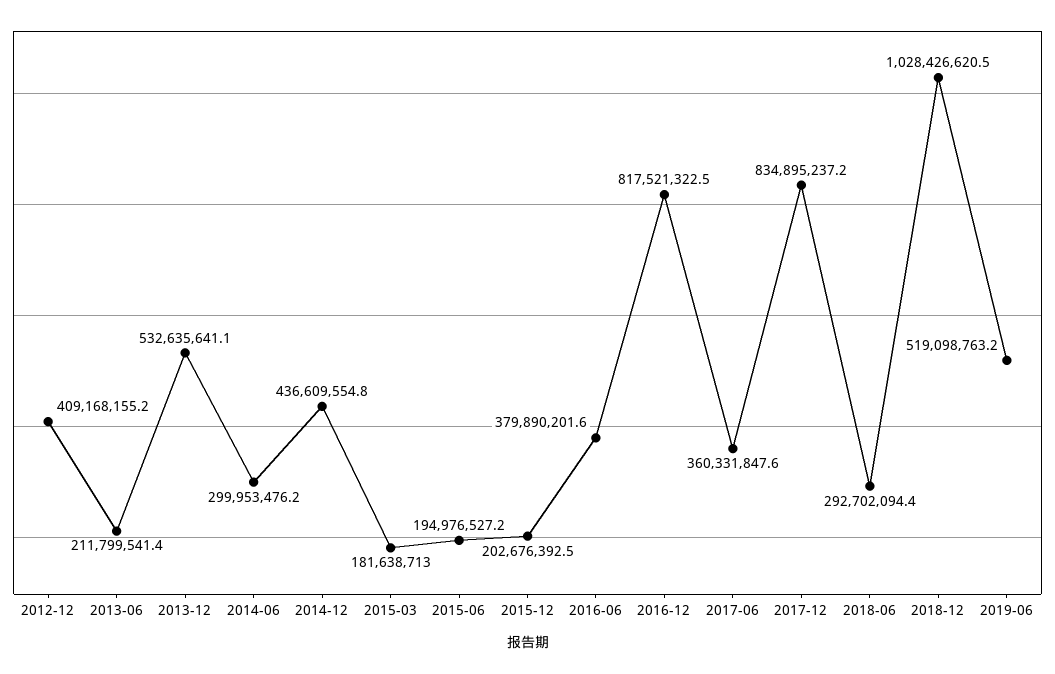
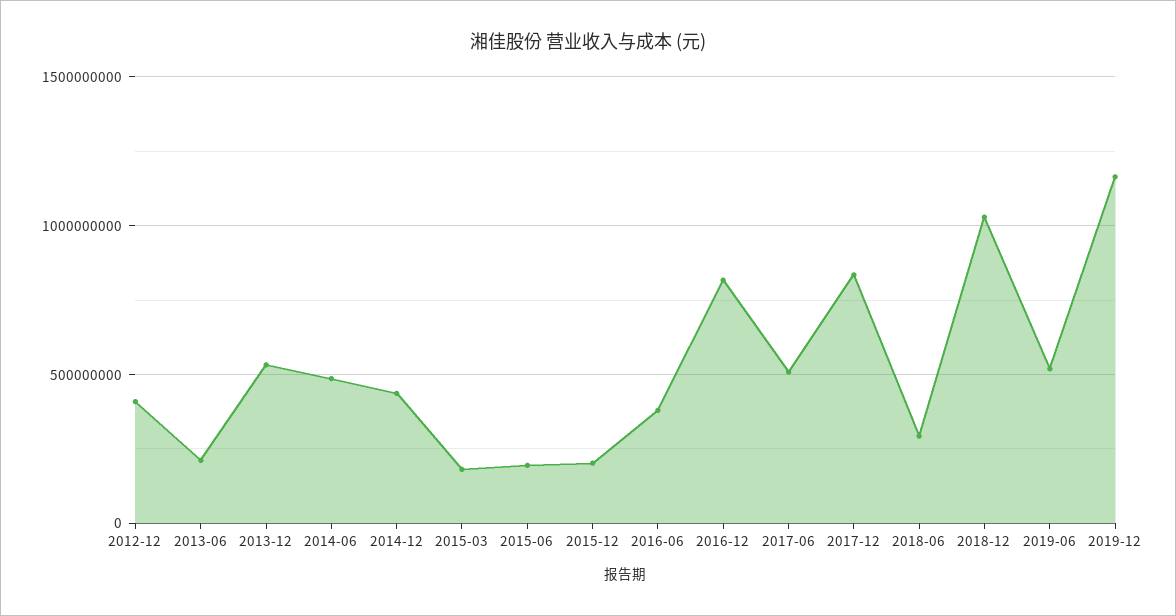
2014-06: 299953476.2 -> 500000000
2017-06: 360331847.6 -> 500000000
2019-12: none -> 1150000000

